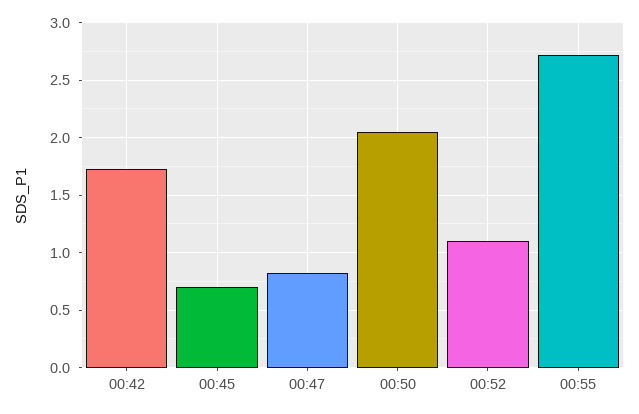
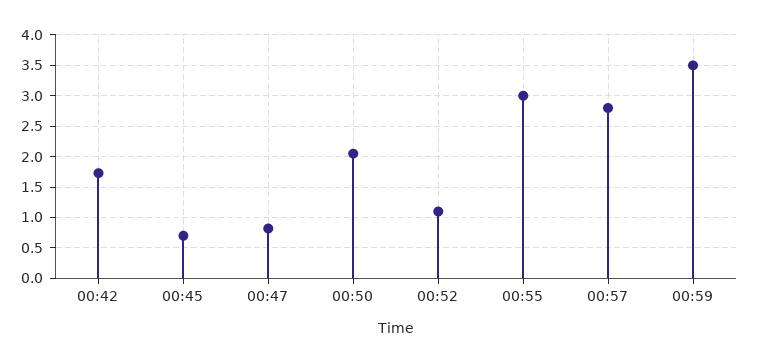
00:55: 2.7 -> 3
00:57: none -> 2.8
00:59: none -> 3.5

